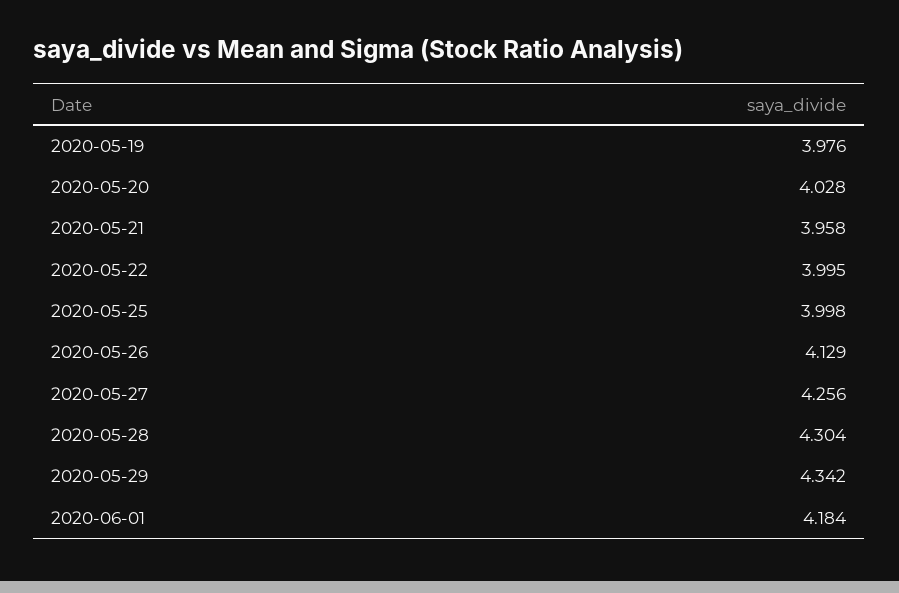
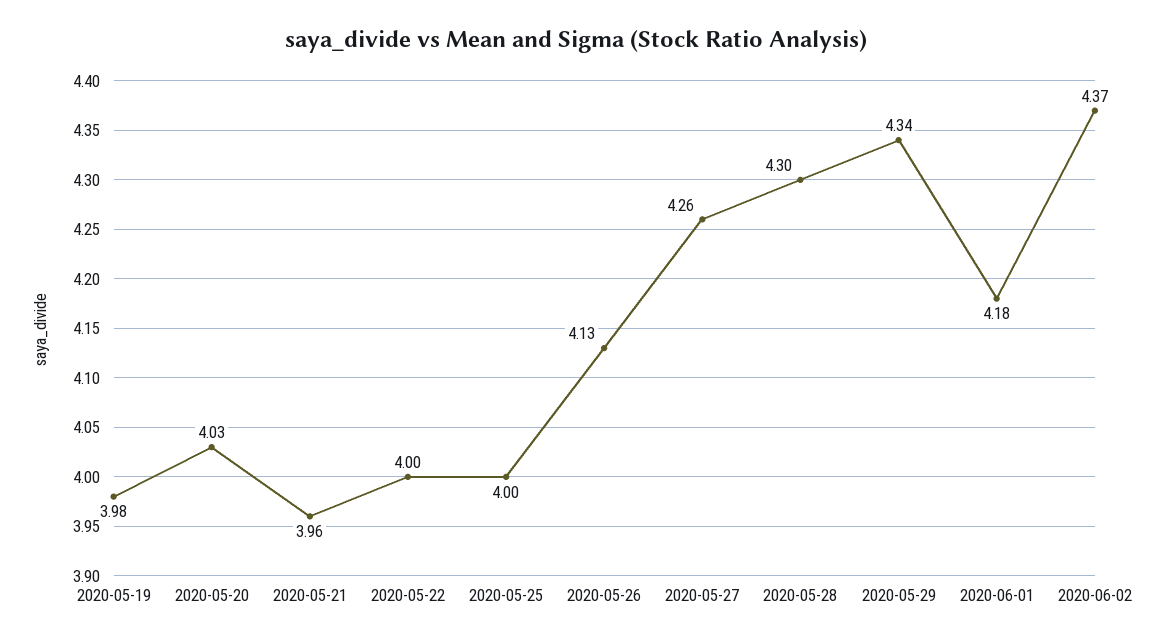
2020-06-02: none -> 4.37

